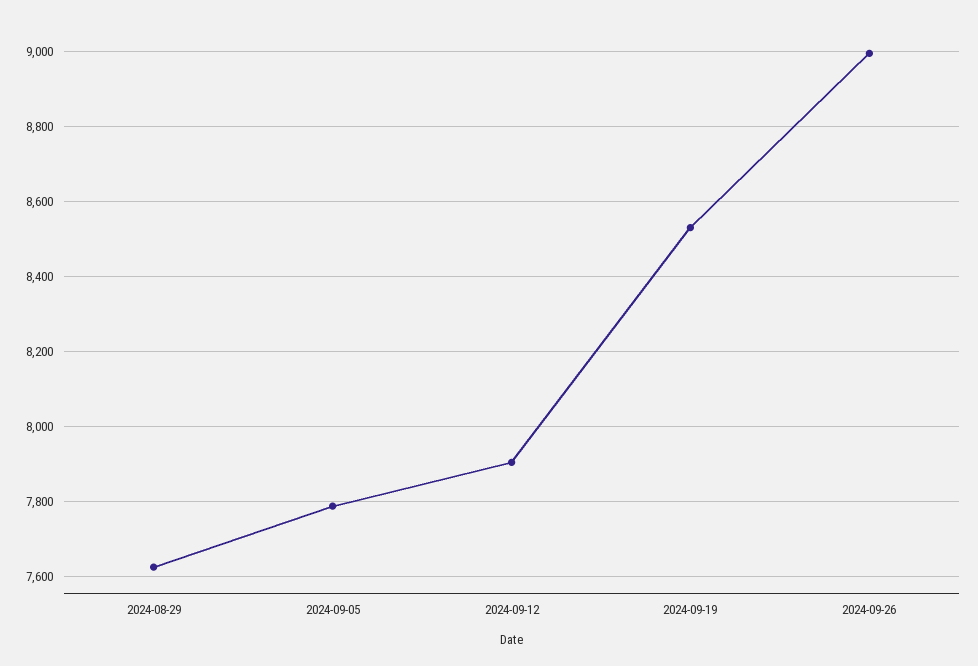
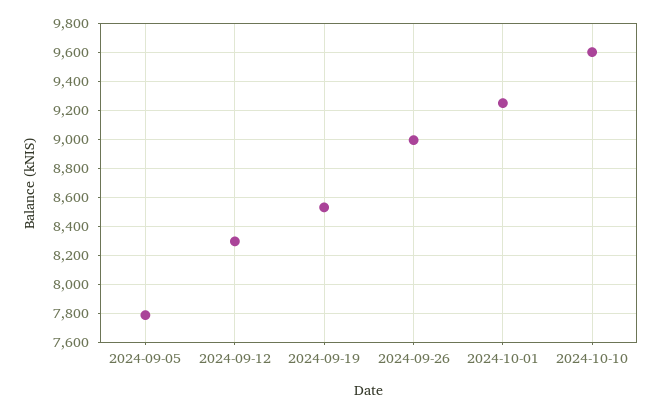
2024-08-29: 7620 -> none
2024-09-12: 7900 -> 8300
2024-10-01: none -> 9250
2024-10-10: none -> 9600

